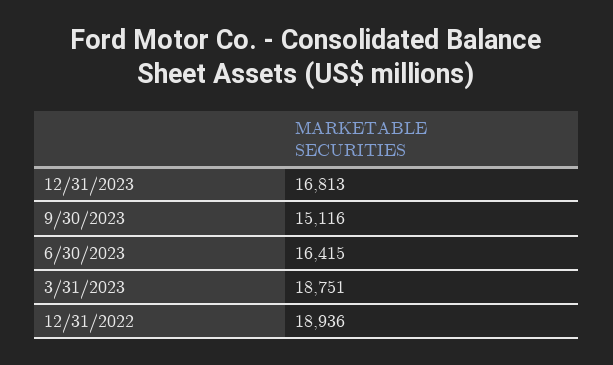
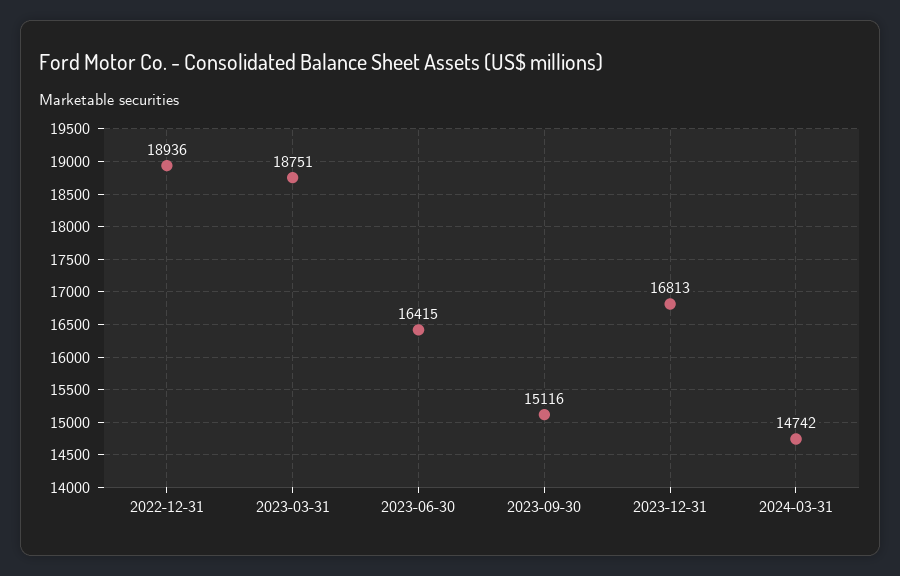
2024-03-31: none -> 14742

